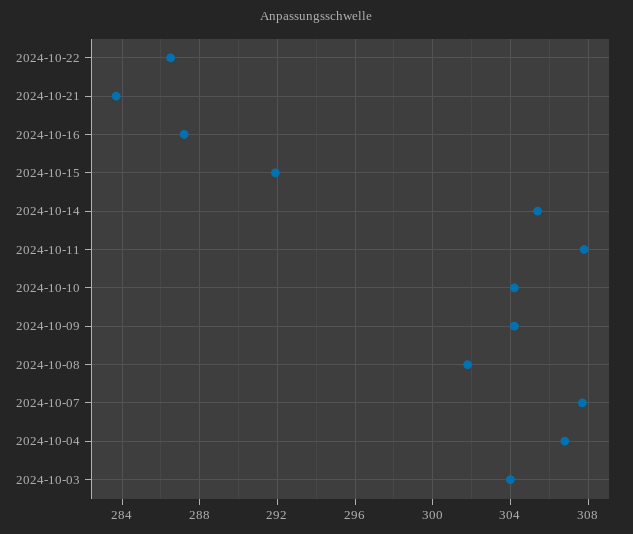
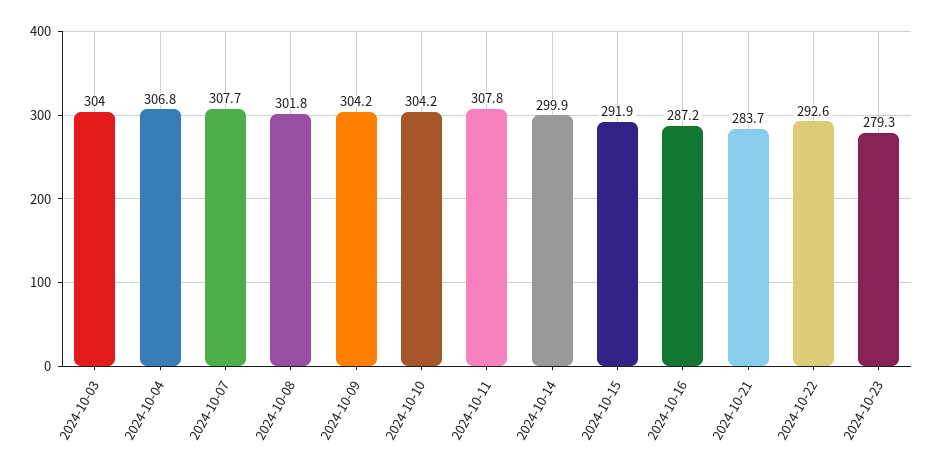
2024-10-22: 286.5 -> 292.6
2024-10-14: 305.5 -> 299.9
2024-10-23: none -> 279.3

